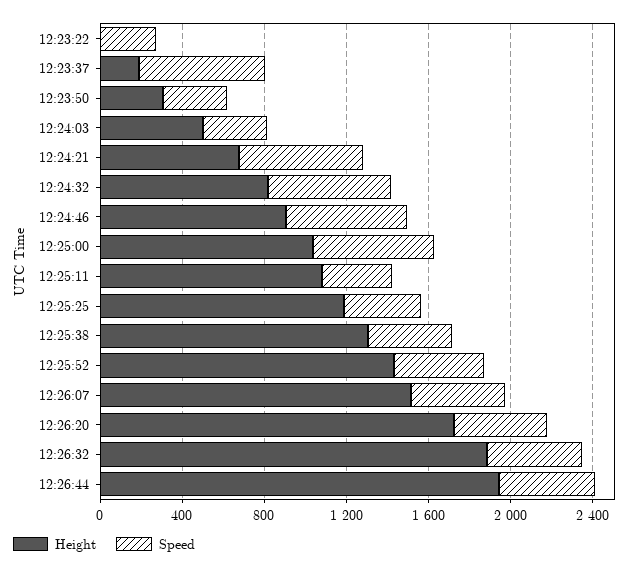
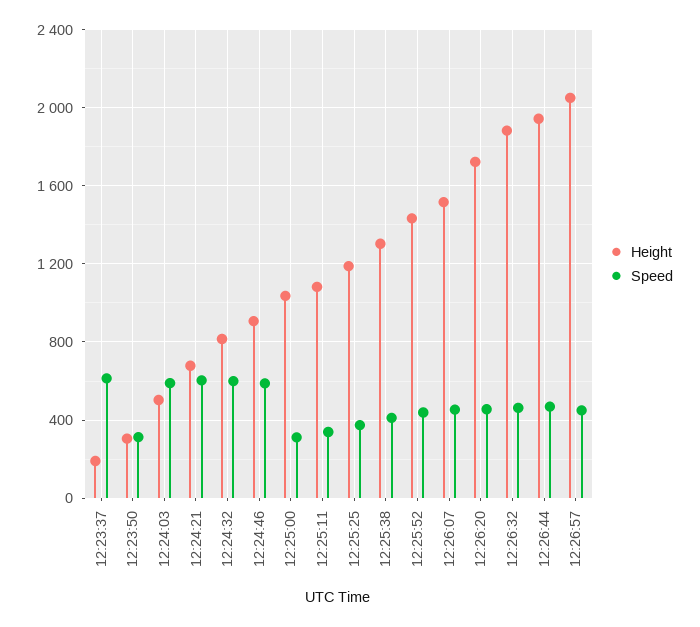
Height, 12:23:22: 0 -> none
Speed, 12:23:22: 300 -> none
Speed, 12:24:03: 300 -> 600
Speed, 12:25:00: 600 -> 300
Height, 12:26:57: none -> 2050
Speed, 12:26:57: none -> 450

